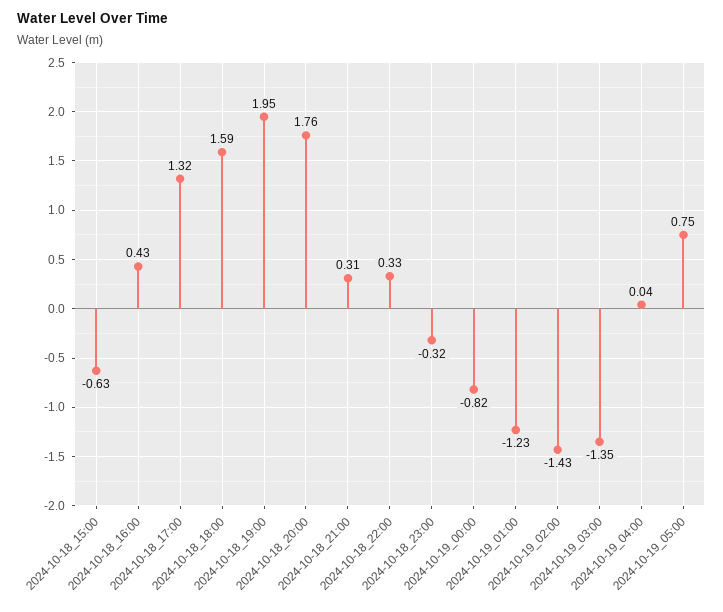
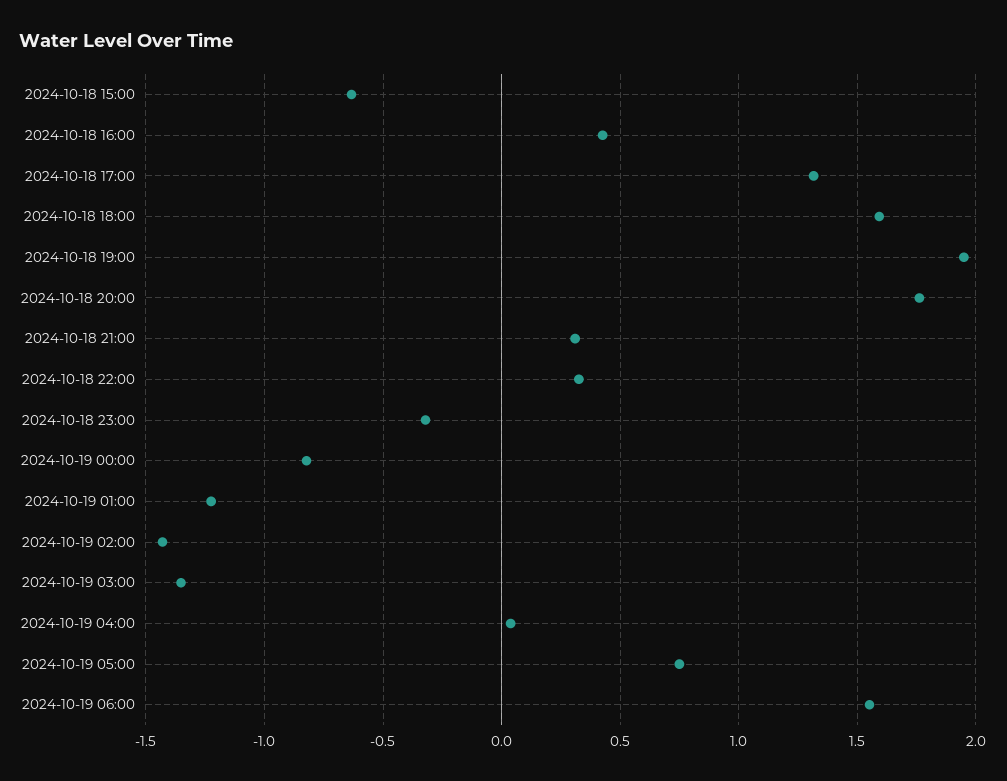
2024-10-19 06:00: none -> 1.55

